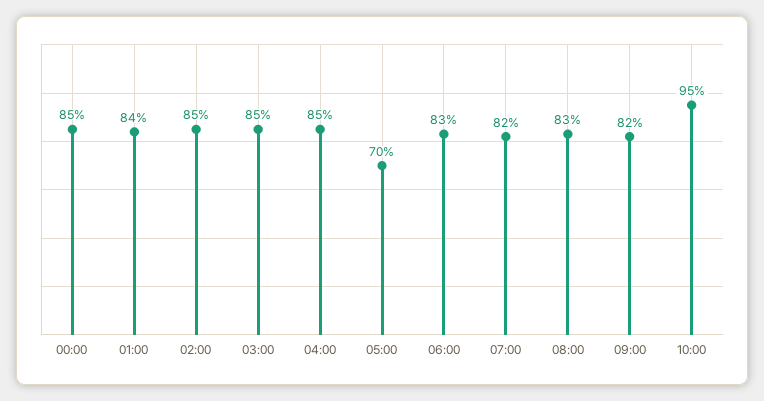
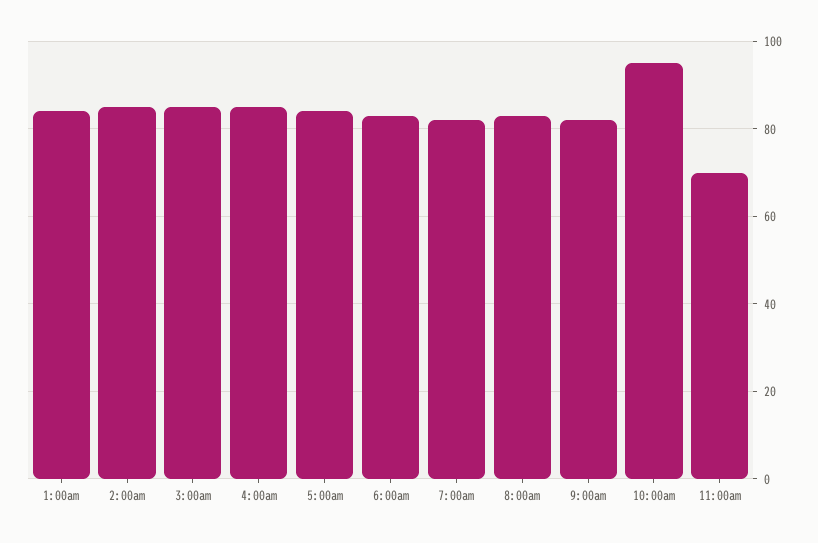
00:00: 85 -> none
05:00: 70 -> 85
11:00am: none -> 70

